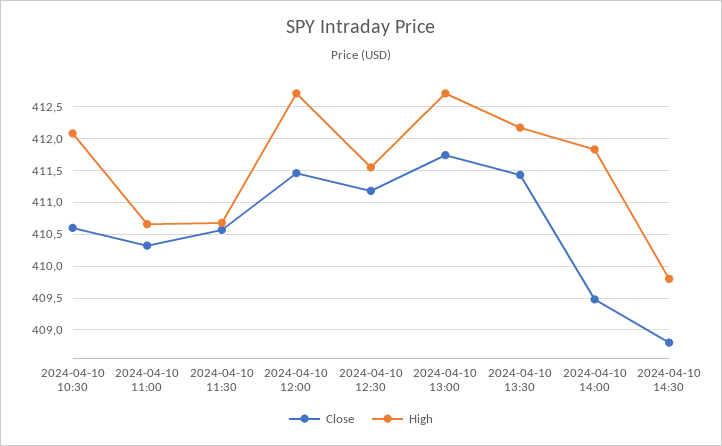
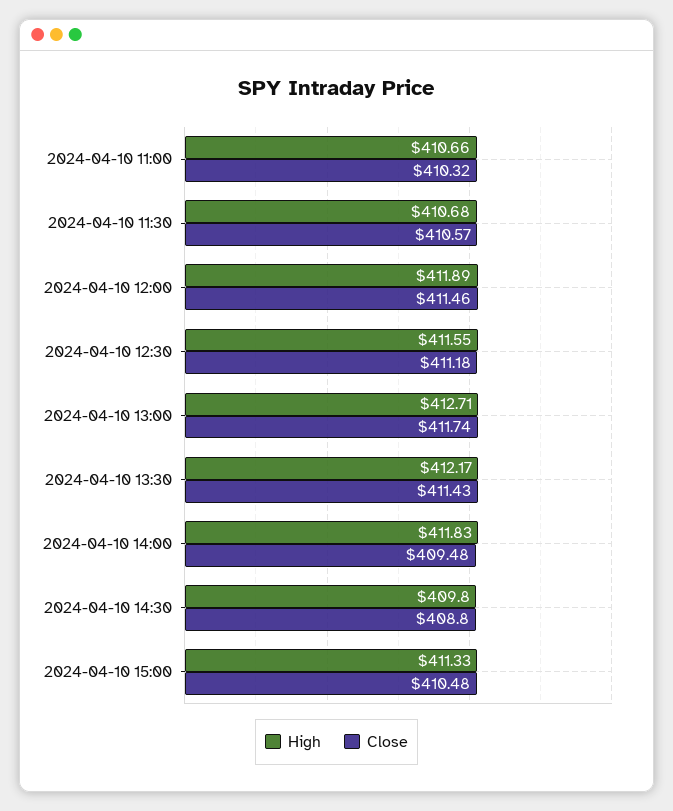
Close, 2024-04-10 10:30: 410.6 -> none
High, 2024-04-10 10:30: 412.1 -> none
High, 2024-04-10 12:00: 412.7 -> 411.89
High, 2024-04-10 15:00: none -> 411.33
Close, 2024-04-10 15:00: none -> 410.48

